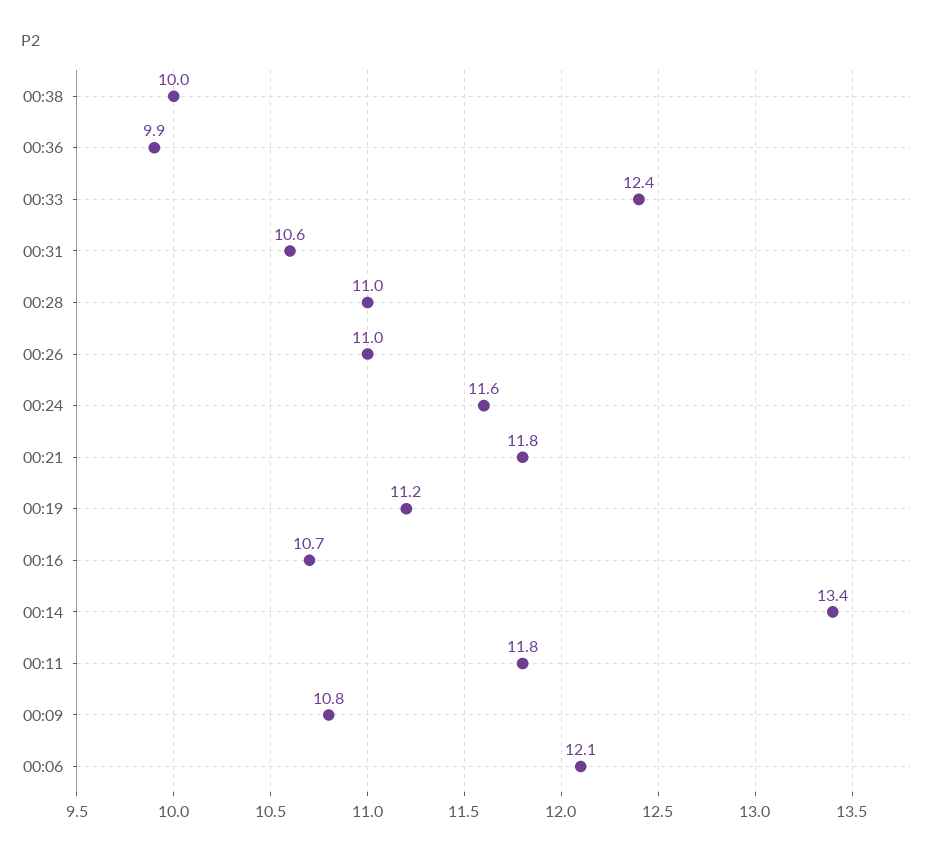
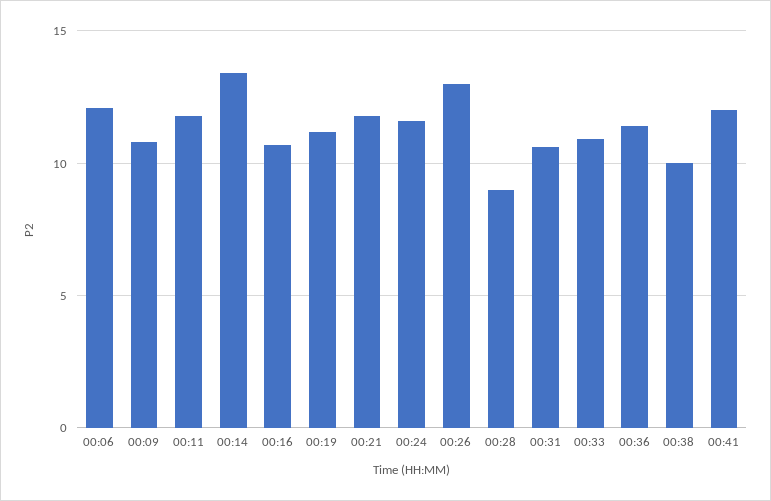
00:36: 9.9 -> 11.5
00:33: 12.4 -> 11
00:28: 11 -> 9
00:26: 11 -> 13
00:41: none -> 12

